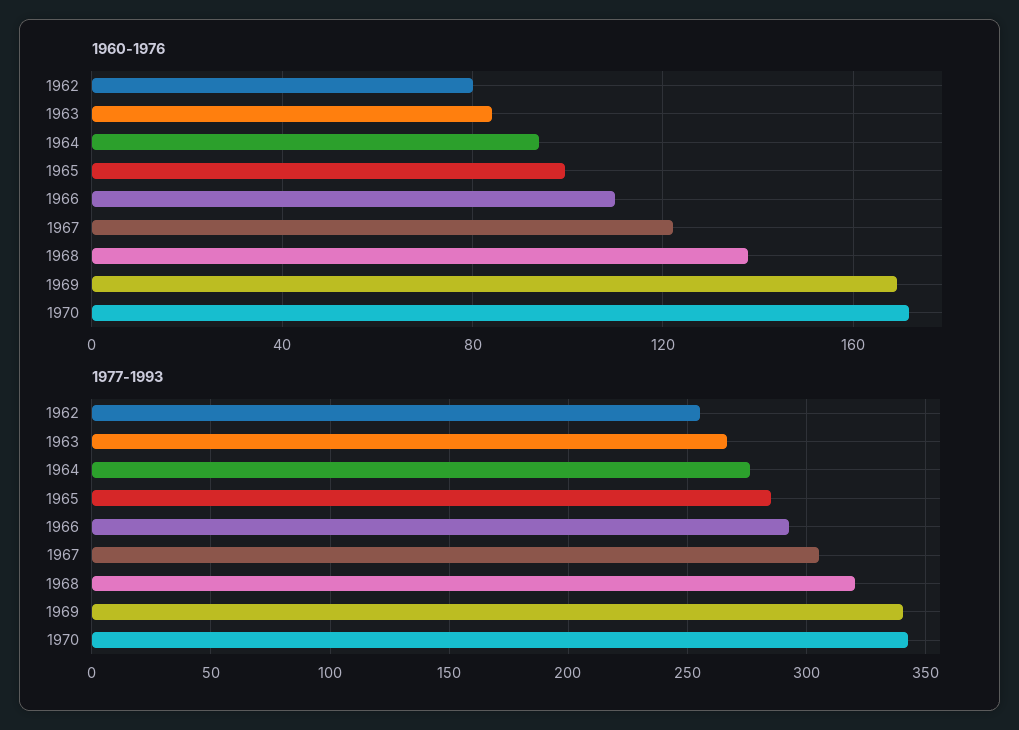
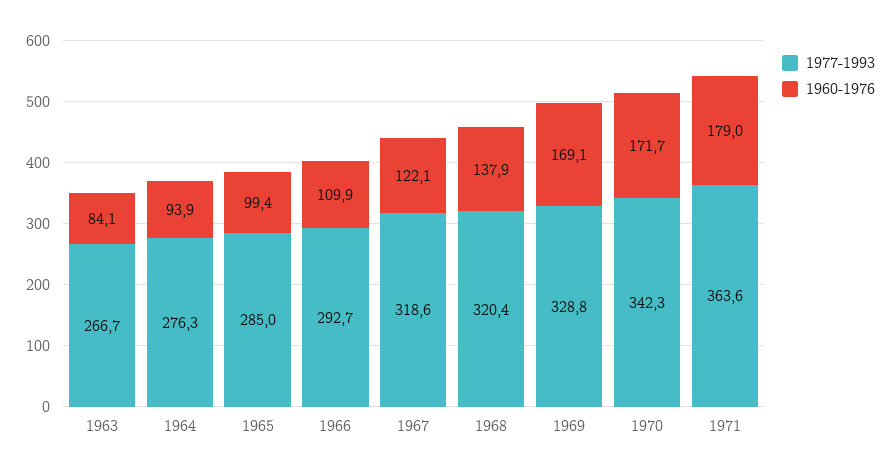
1960-1976, 1962: 80 -> none
1977-1993, 1962: 255 -> none
1977-1993, 1967: 305 -> 318.6
1977-1993, 1969: 340 -> 328.8
1977-1993, 1971: none -> 363.6
1960-1976, 1971: none -> 179

